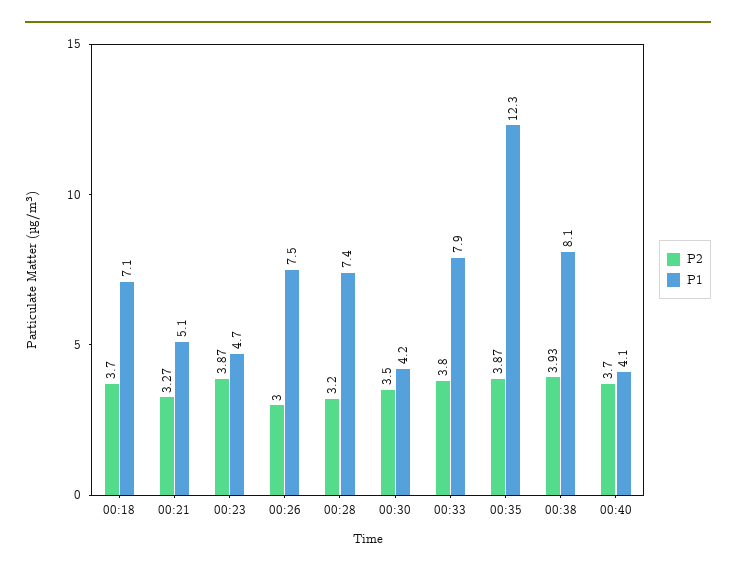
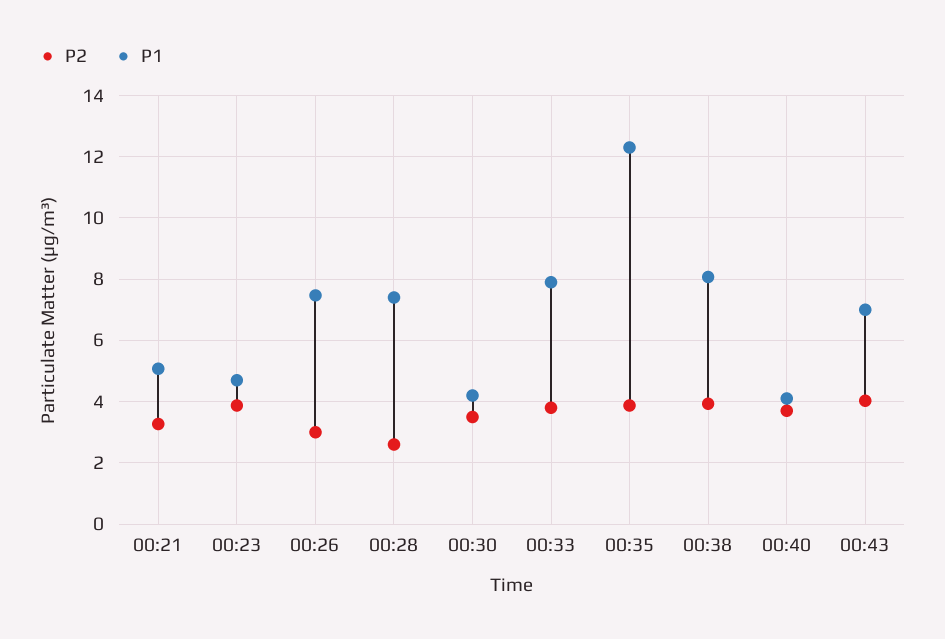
P2, 00:18: 3.7 -> none
P1, 00:18: 7.1 -> none
P2, 00:28: 3.2 -> 2.6
P2, 00:43: none -> 4
P1, 00:43: none -> 7

